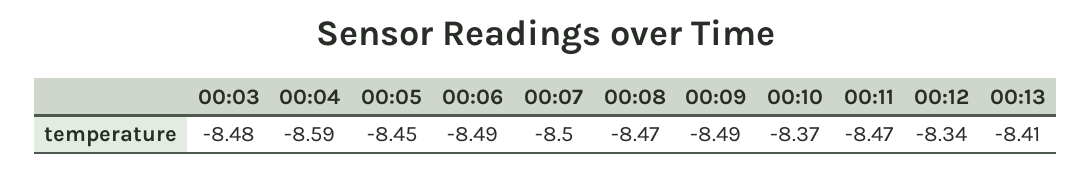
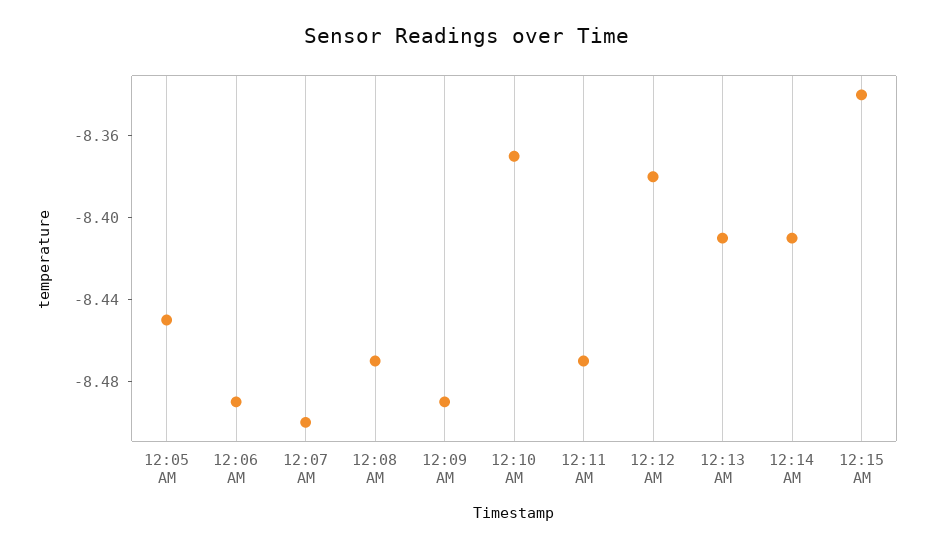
00:03: -8.48 -> none
00:04: -8.59 -> none
00:12: -8.34 -> -8.38
12:14 AM: none -> -8.41
12:15 AM: none -> -8.34

